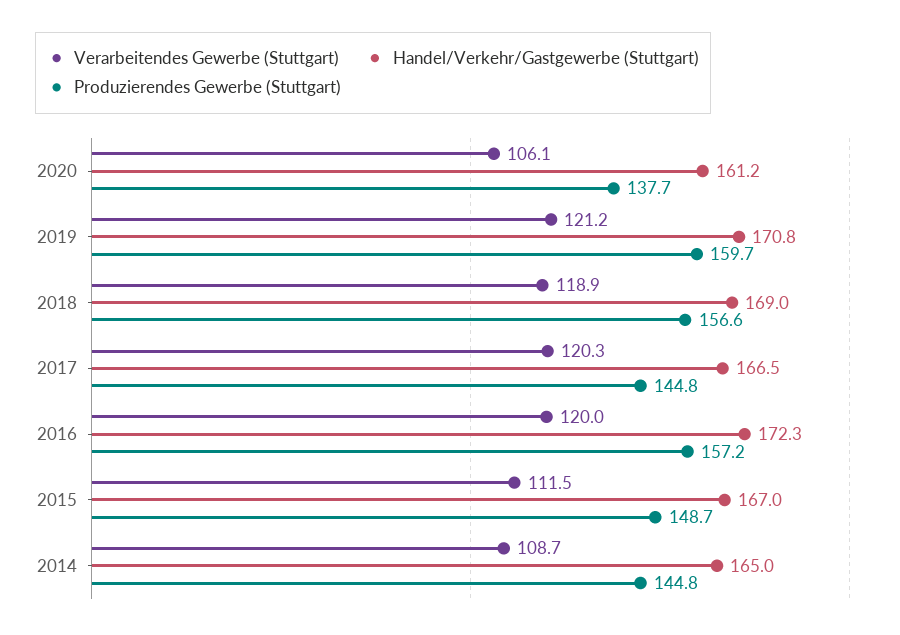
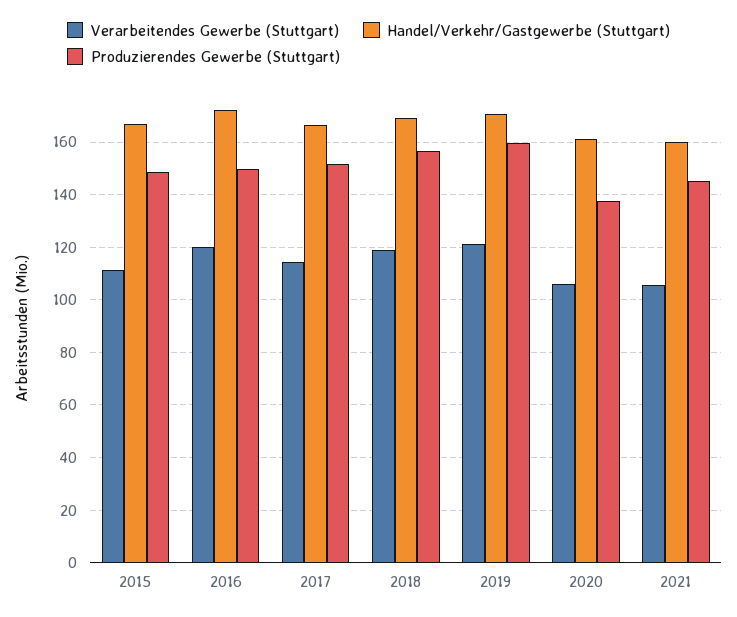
Verarbeitendes Gewerbe (Stuttgart), 2017: 120.3 -> 115
Produzierendes Gewerbe (Stuttgart), 2017: 144.8 -> 152.5
Produzierendes Gewerbe (Stuttgart), 2016: 157.2 -> 150
Verarbeitendes Gewerbe (Stuttgart), 2014: 108.7 -> none
Handel/Verkehr/Gastgewerbe (Stuttgart), 2014: 165 -> none
Produzierendes Gewerbe (Stuttgart), 2014: 144.8 -> none
Verarbeitendes Gewerbe (Stuttgart), 2021: none -> 105
Handel/Verkehr/Gastgewerbe (Stuttgart), 2021: none -> 160
Produzierendes Gewerbe (Stuttgart), 2021: none -> 145

